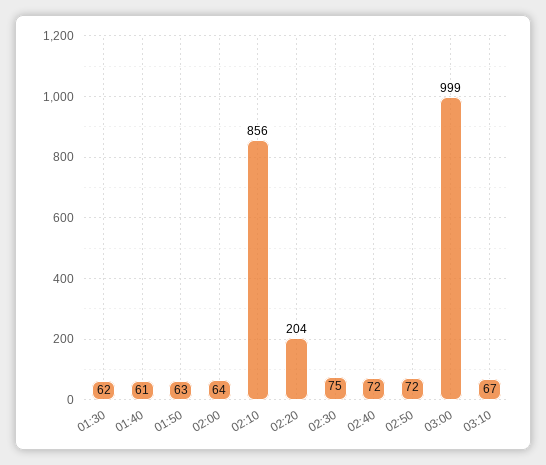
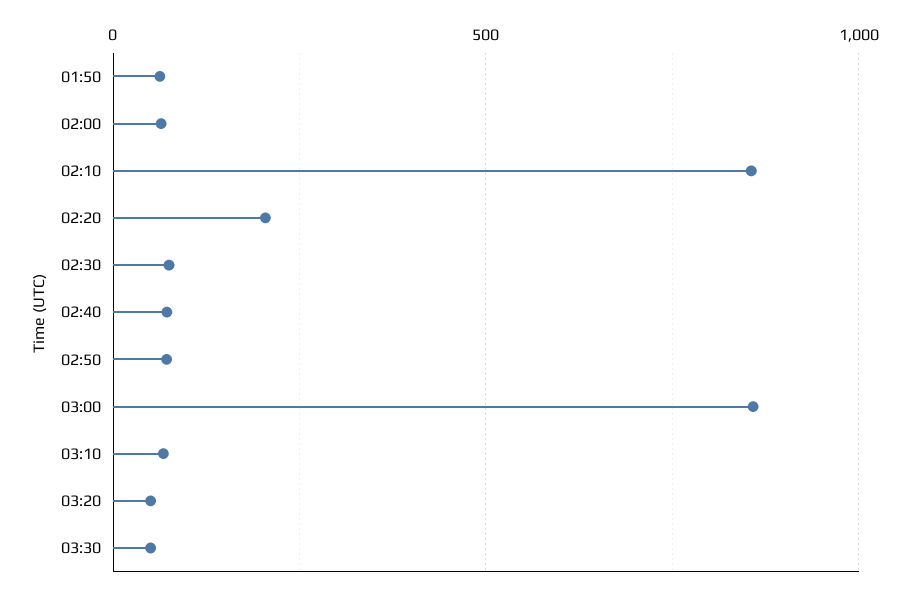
01:30: 62 -> none
01:40: 61 -> none
03:00: 999 -> 850
03:20: none -> 50
03:30: none -> 50

